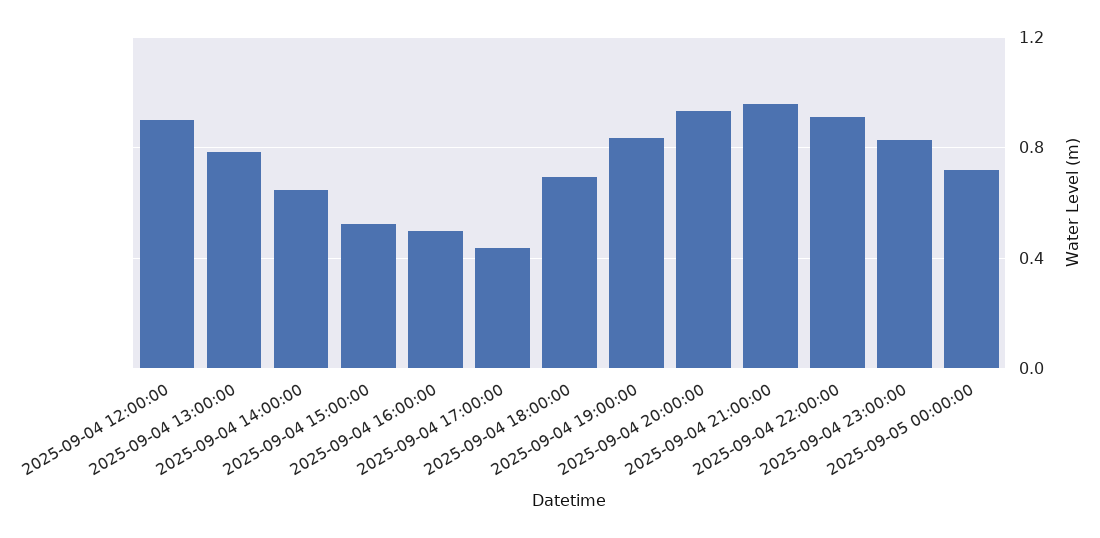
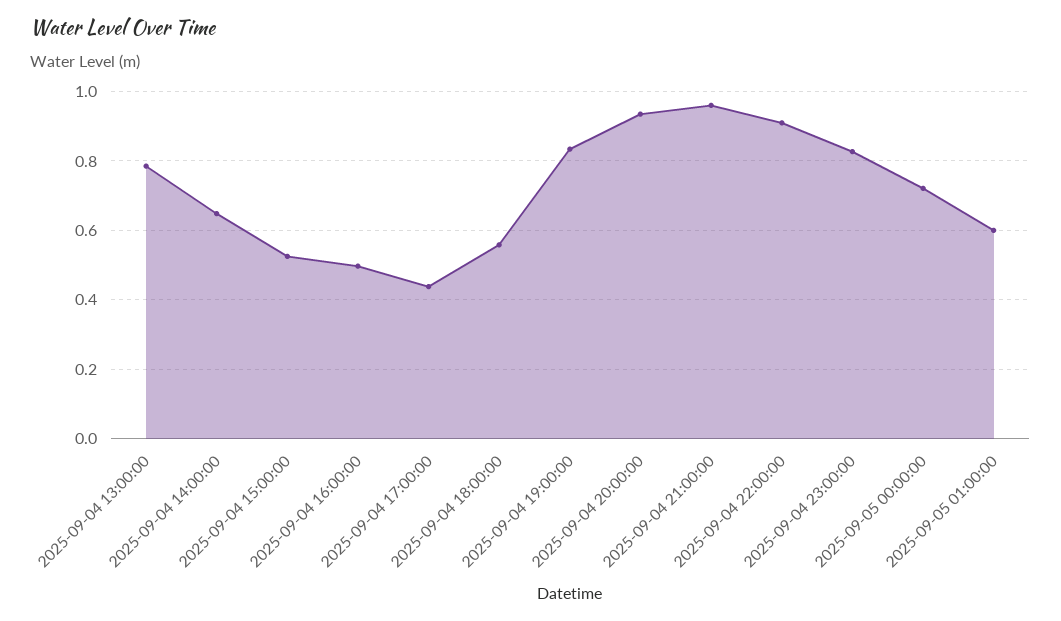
2025-09-04 12:00:00: 0.9 -> none
2025-09-04 18:00:00: 0.7 -> 0.56
2025-09-05 01:00:00: none -> 0.6

